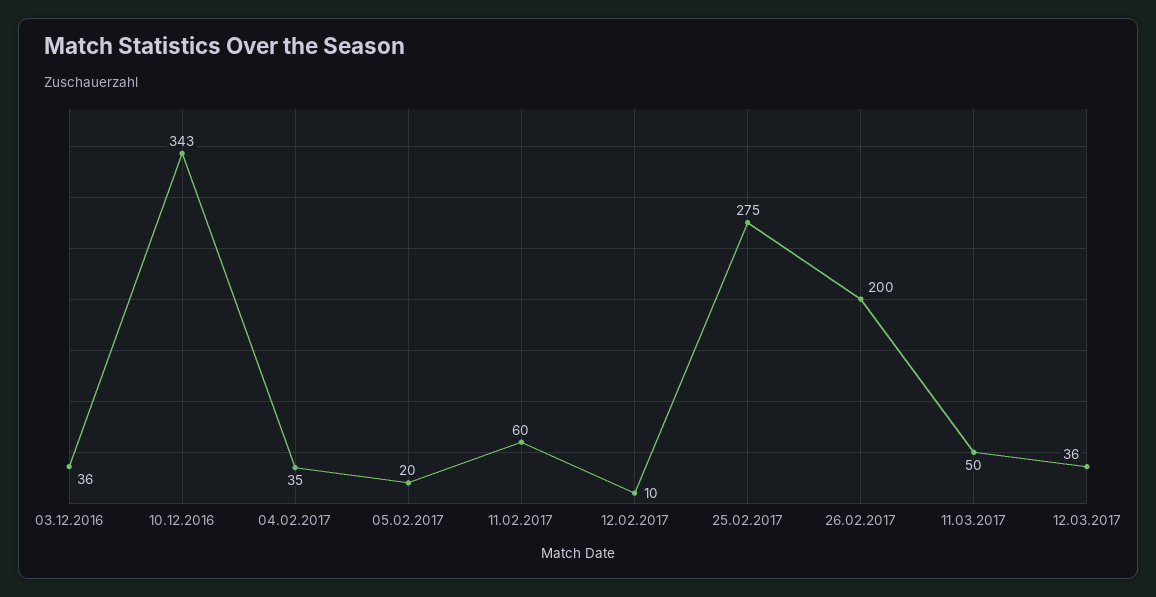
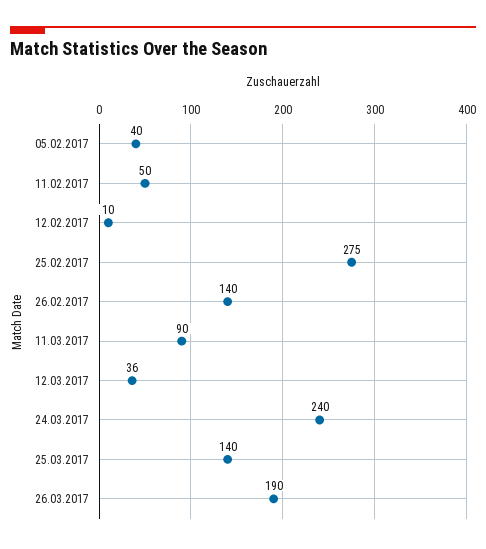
03.12.2016: 36 -> none
10.12.2016: 343 -> none
04.02.2017: 35 -> none
05.02.2017: 20 -> 40
11.02.2017: 60 -> 50
26.02.2017: 200 -> 140
11.03.2017: 50 -> 90
24.03.2017: none -> 240
25.03.2017: none -> 140
26.03.2017: none -> 190

